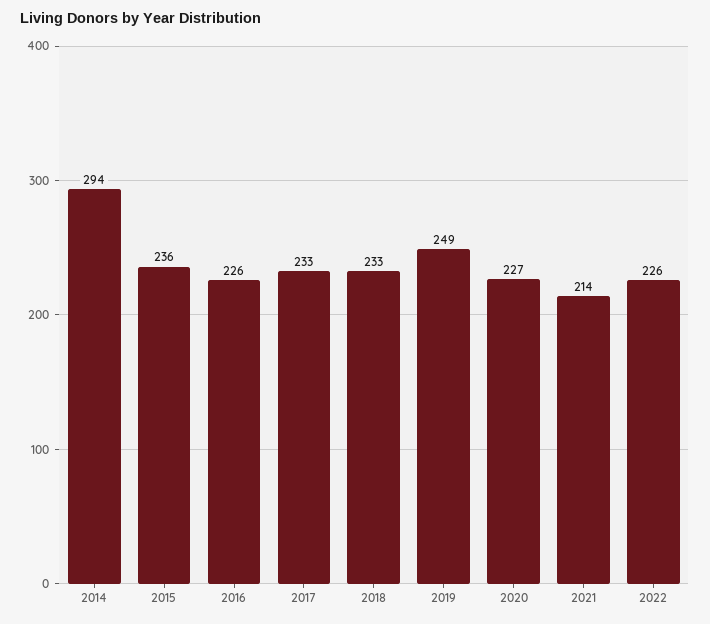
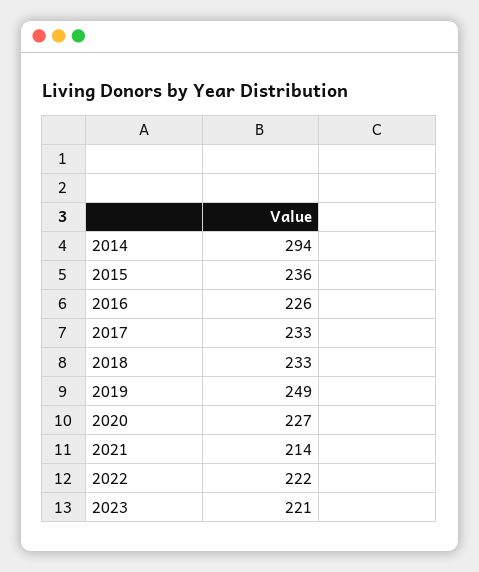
2022: 226 -> 222
2023: none -> 221

